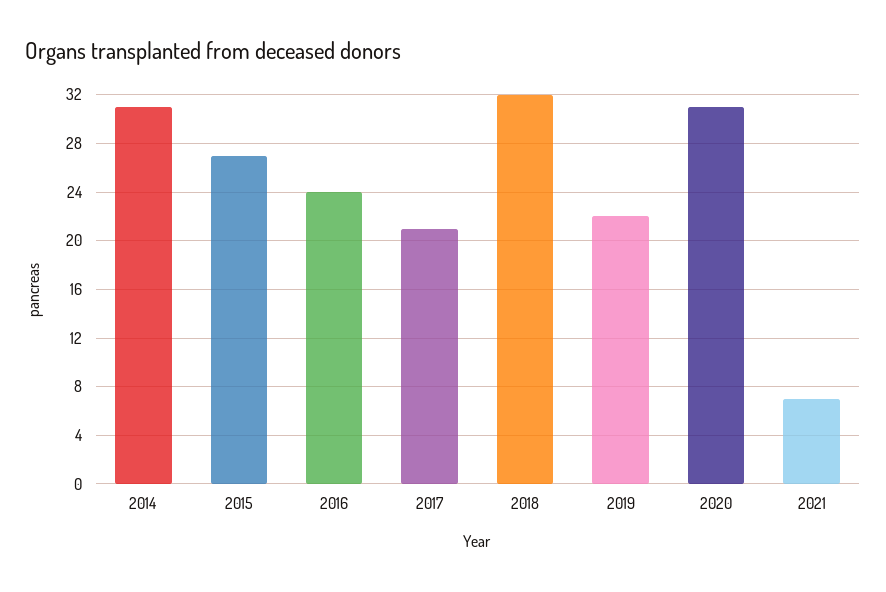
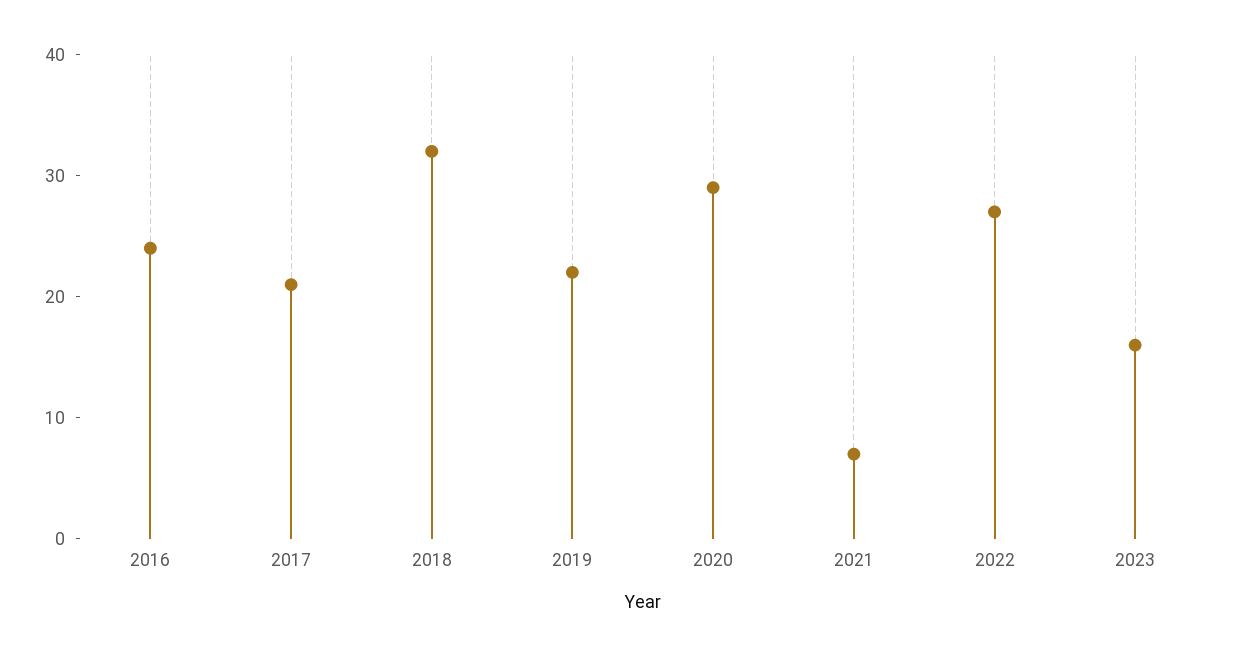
2014: 31 -> none
2015: 27 -> none
2020: 31 -> 29
2022: none -> 27
2023: none -> 16

